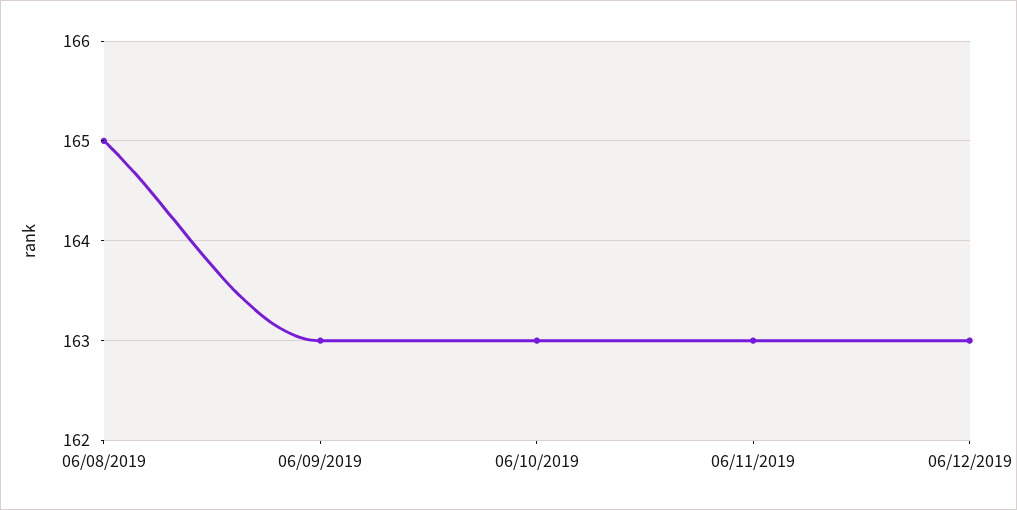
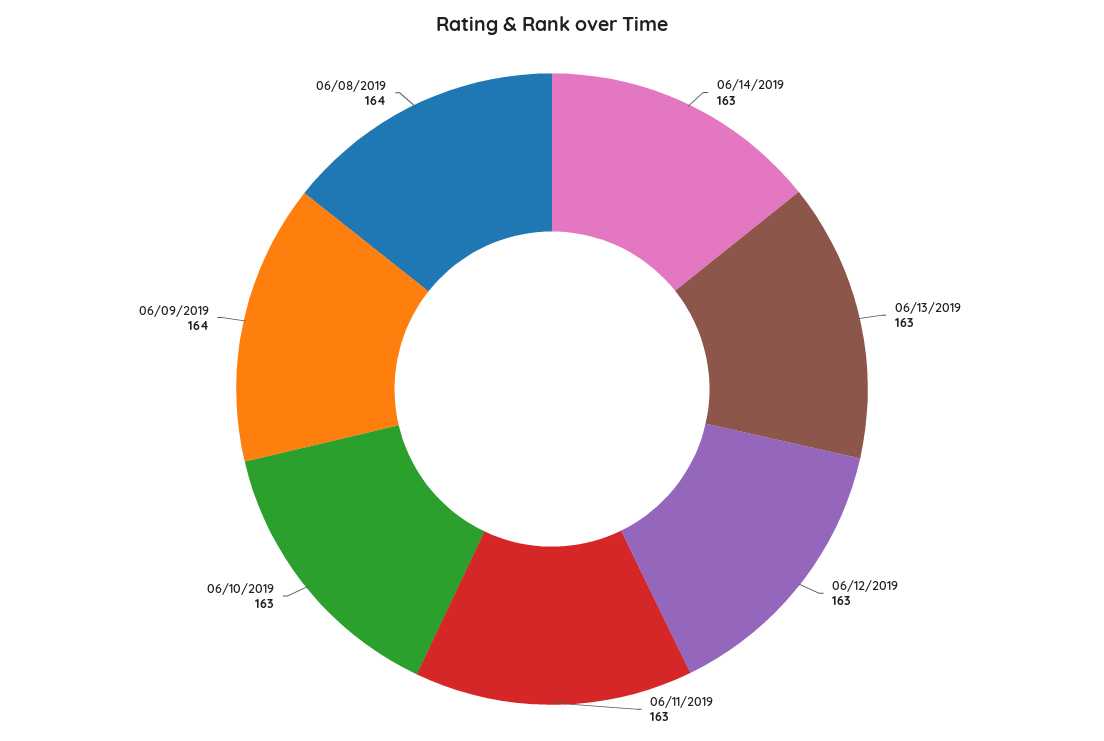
06/08/2019: 165 -> 164
06/09/2019: 163 -> 164
06/14/2019: none -> 163
06/13/2019: none -> 163

